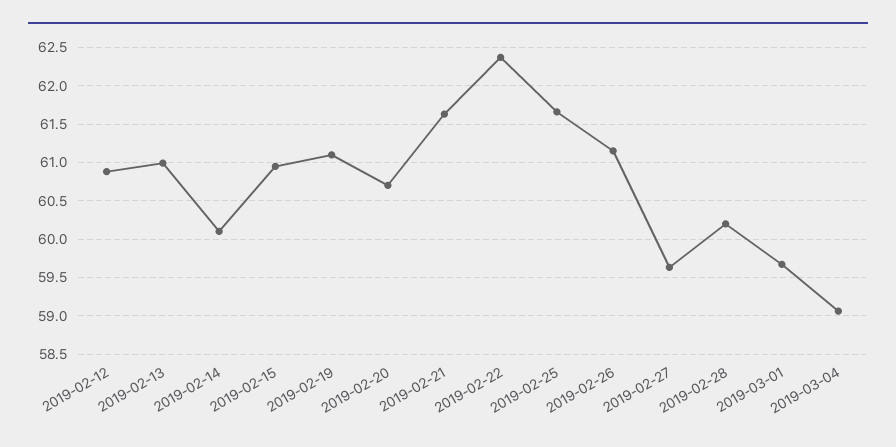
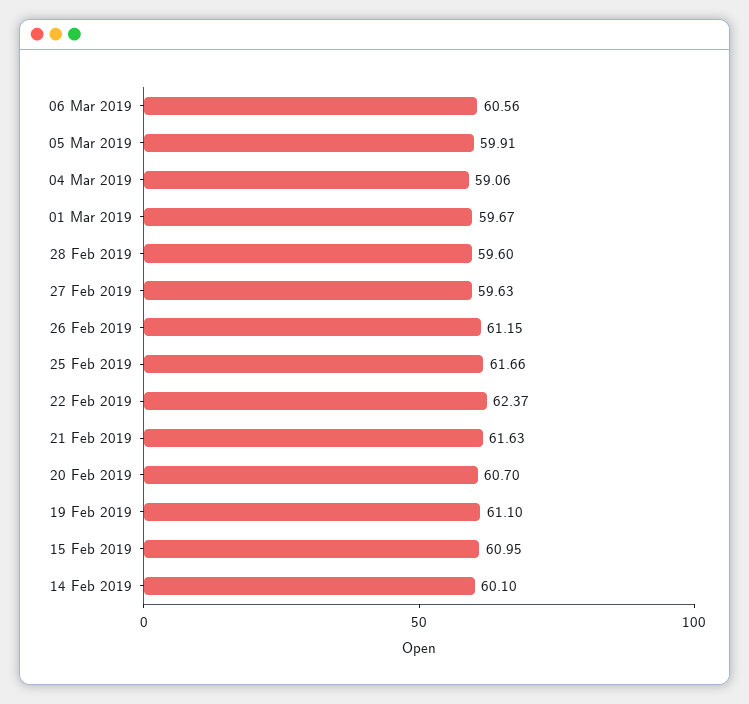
2019-02-12: 60.9 -> none
2019-02-13: 61 -> none
2019-02-28: 60.2 -> 59.6
06 Mar 2019: none -> 60.56
05 Mar 2019: none -> 59.91

